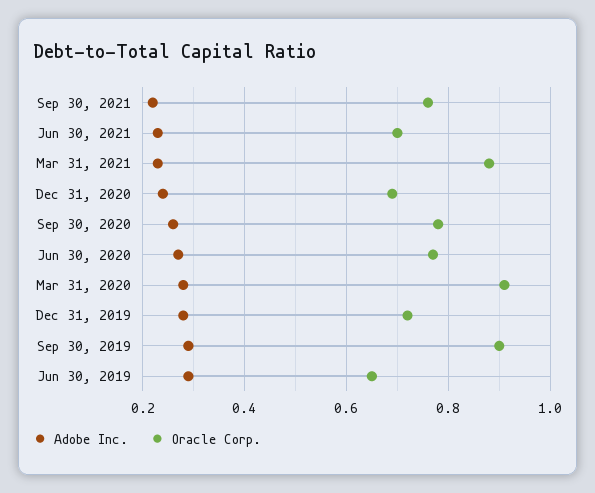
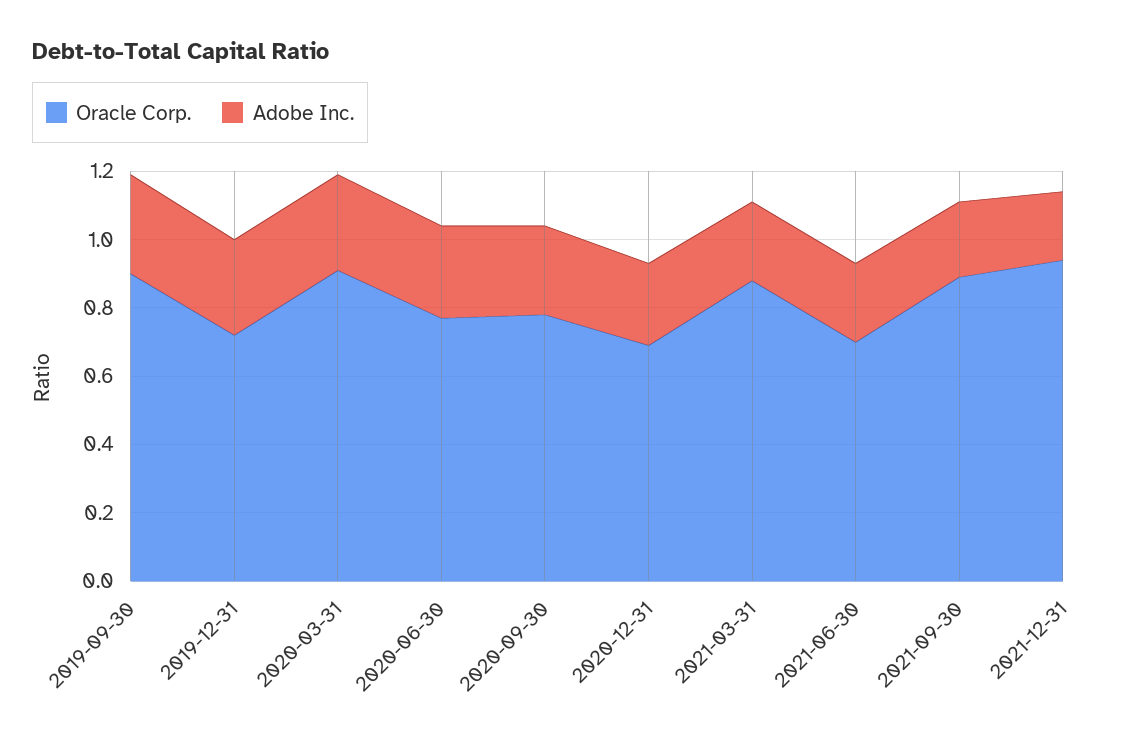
Oracle Corp., Sep 30, 2021: 0.75 -> 0.9
Adobe Inc., Jun 30, 2019: 0.3 -> none
Oracle Corp., Jun 30, 2019: 0.65 -> none
Oracle Corp., 2021-12-31: none -> 0.95
Adobe Inc., 2021-12-31: none -> 0.2

